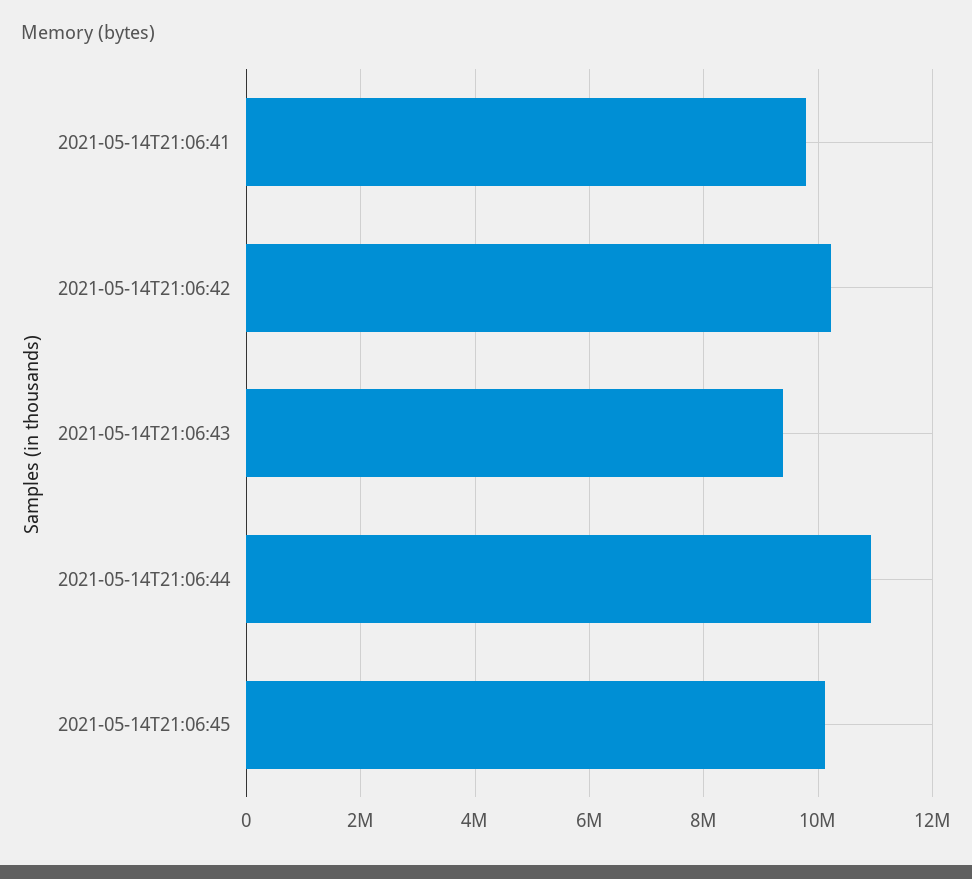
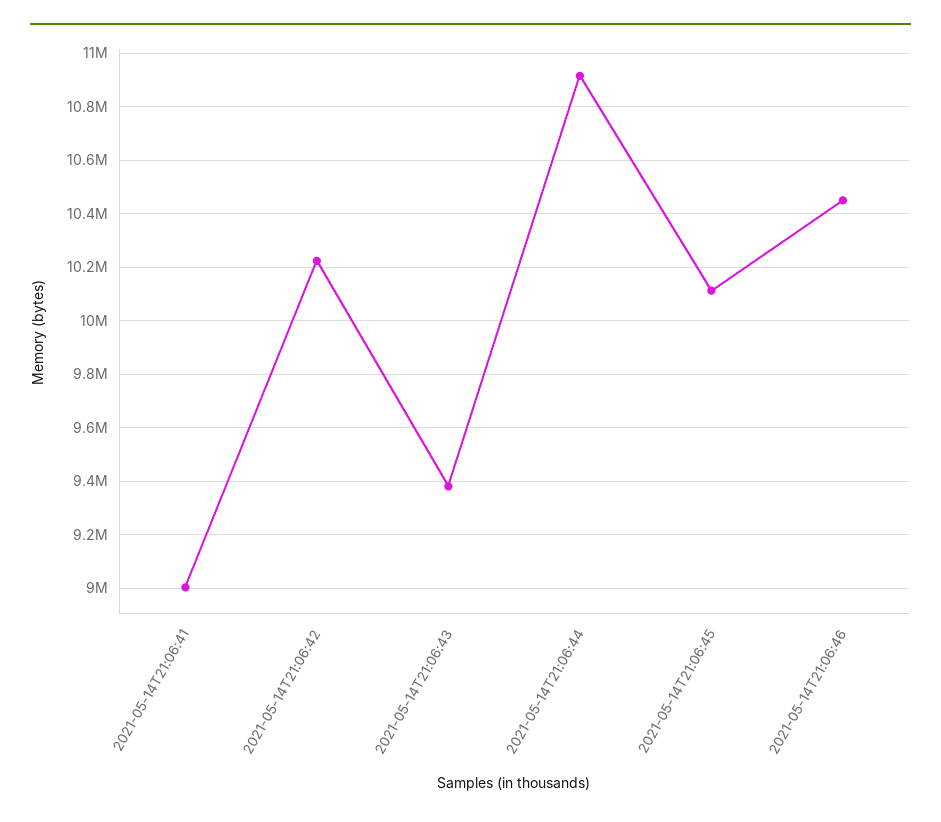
2021-05-14T21:06:41: 9800000 -> 9000000
2021-05-14T21:06:46: none -> 10450000

